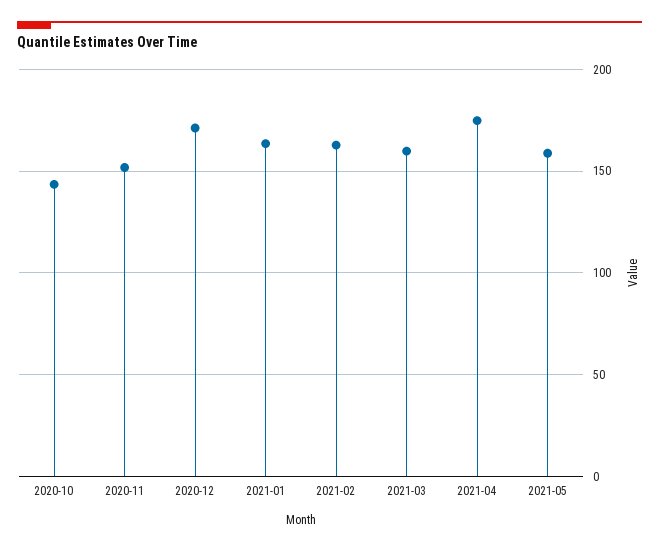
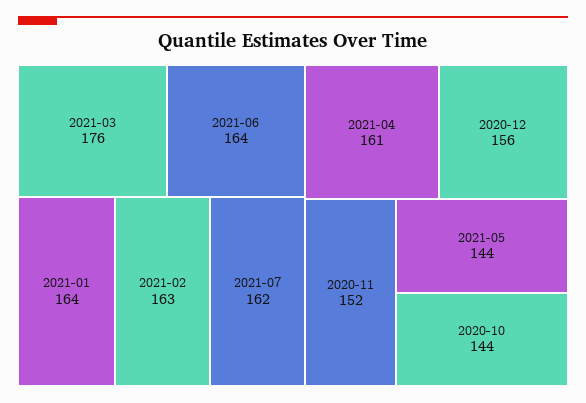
2020-12: 170 -> 156
2021-03: 160 -> 176
2021-04: 175 -> 161
2021-05: 160 -> 144
2021-06: none -> 164
2021-07: none -> 162

